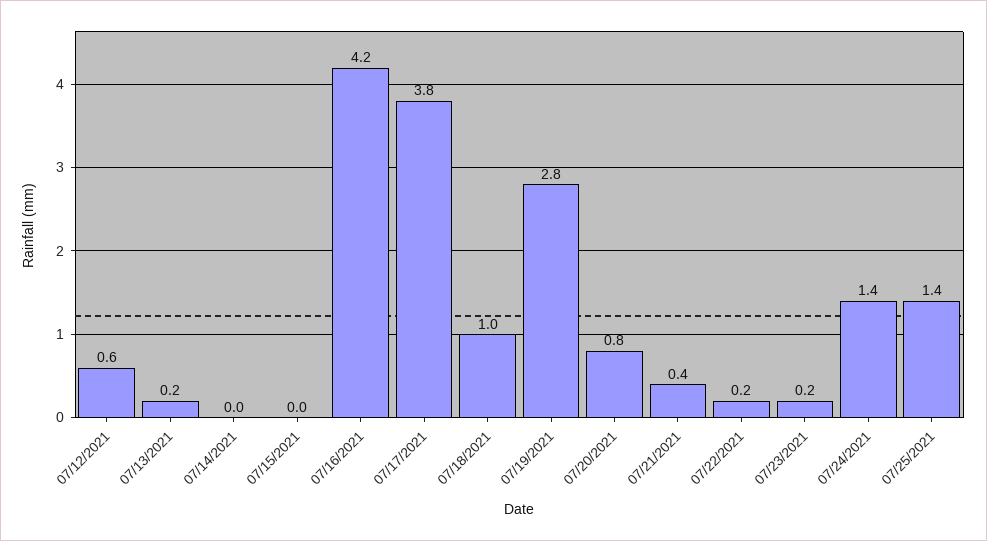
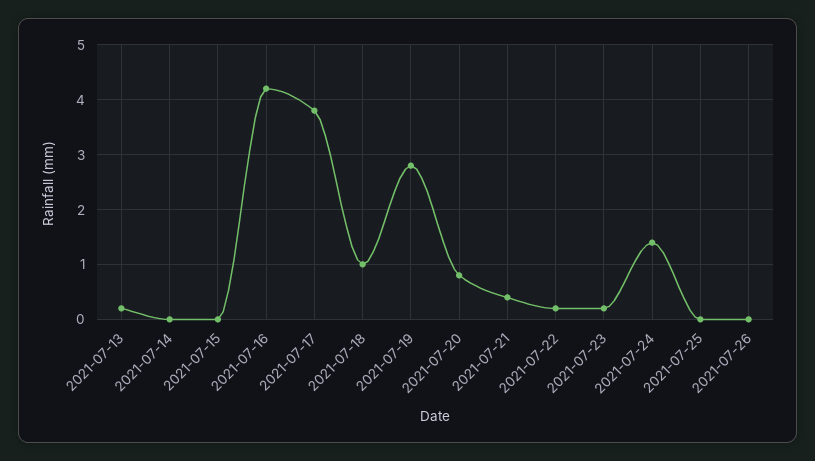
07/12/2021: 0.6 -> none
07/25/2021: 1.4 -> 0
2021-07-26: none -> 0

